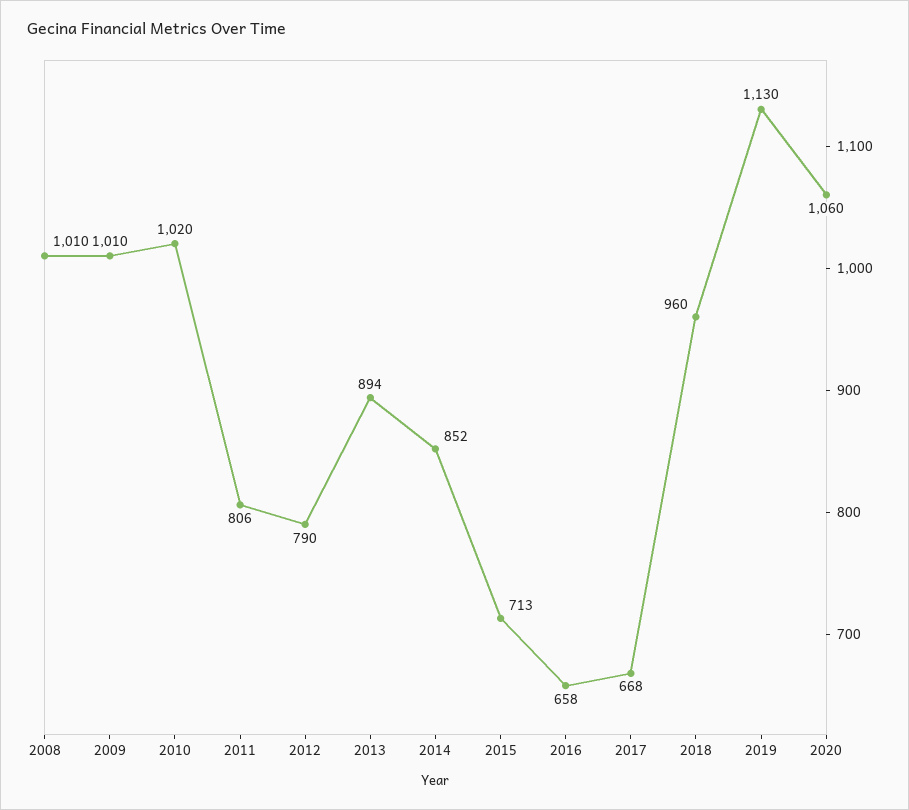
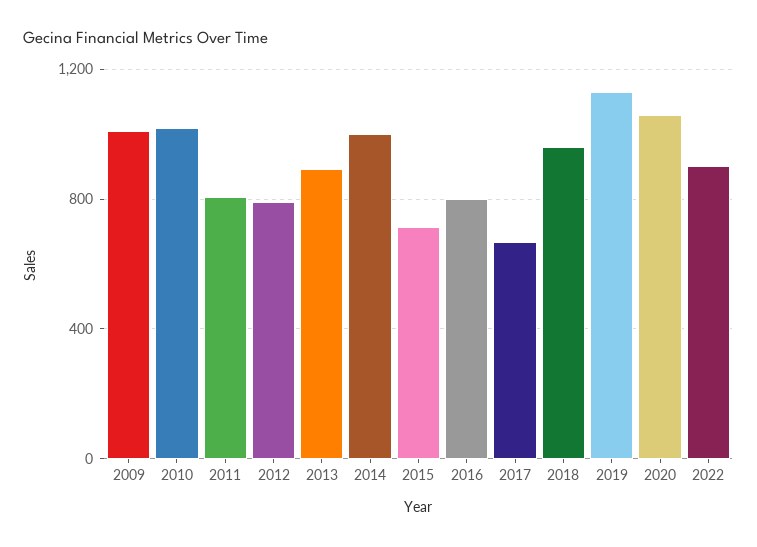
2008: 1010 -> none
2014: 852 -> 1000
2016: 658 -> 800
2022: none -> 900

